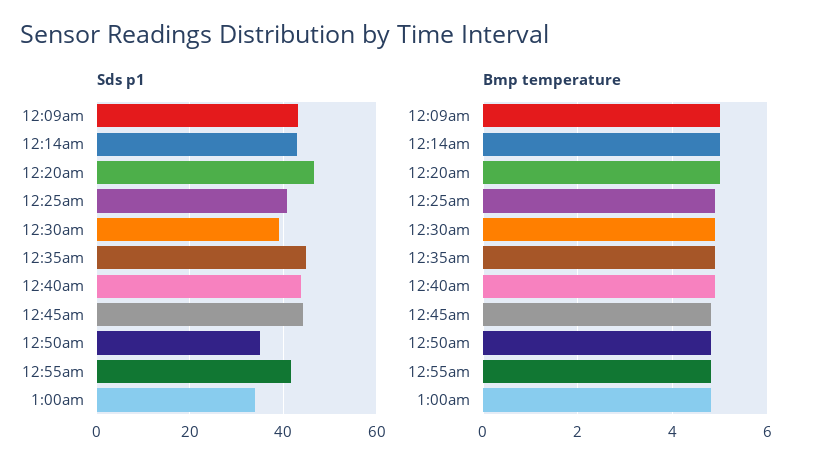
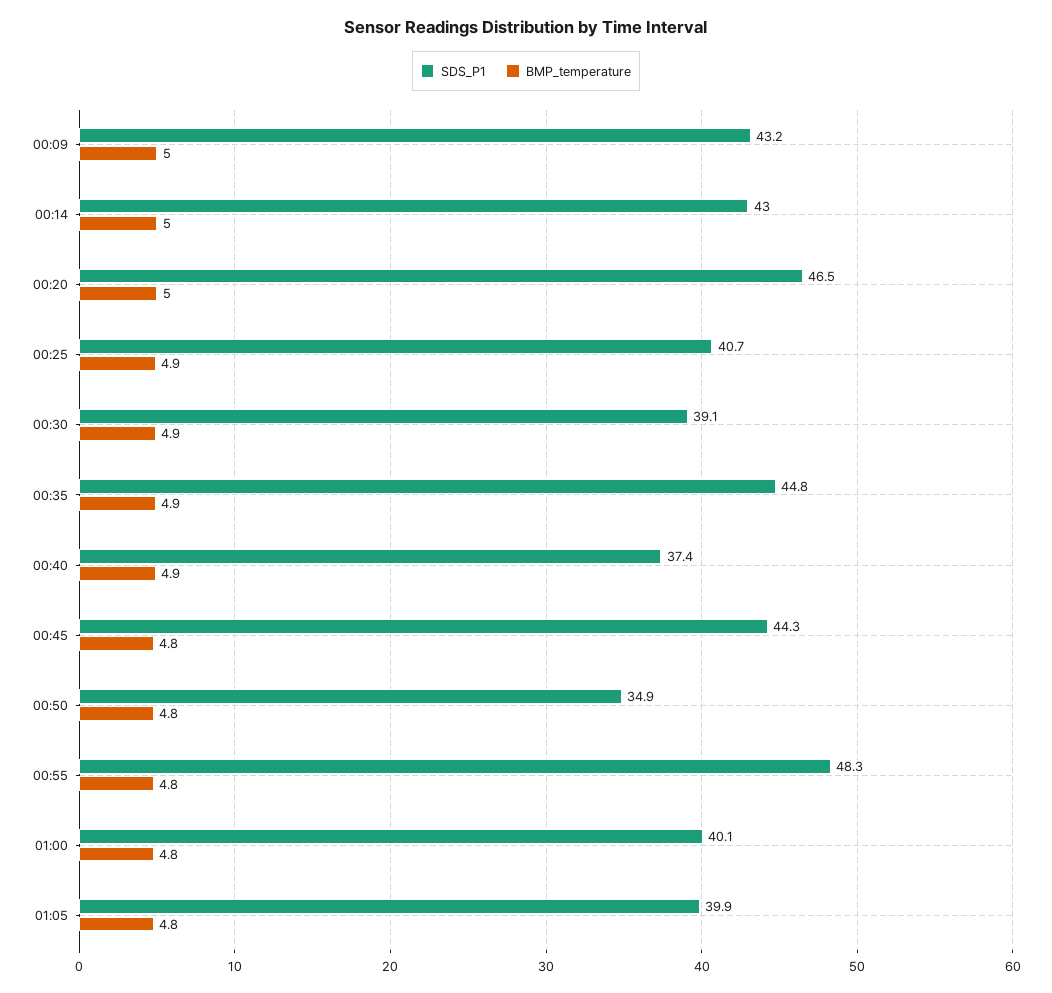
Sds p1, 12:40am: 44 -> 37.4
Sds p1, 12:55am: 42 -> 48.3
Sds p1, 1:00am: 34 -> 40.1
Sds p1, 01:05: none -> 39.9
Bmp temperature, 01:05: none -> 4.8

